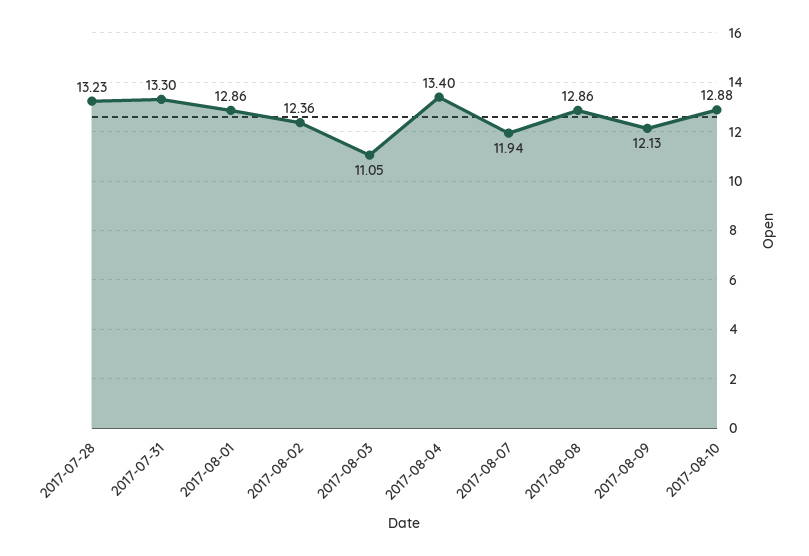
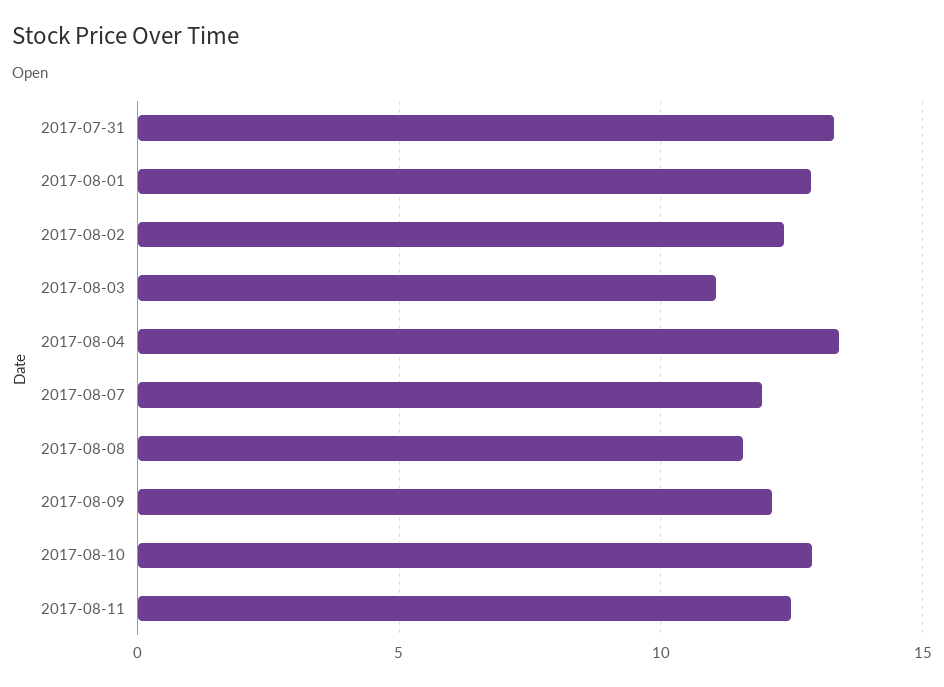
2017-07-28: 13.23 -> none
2017-08-08: 12.86 -> 11.5
2017-08-11: none -> 12.5

